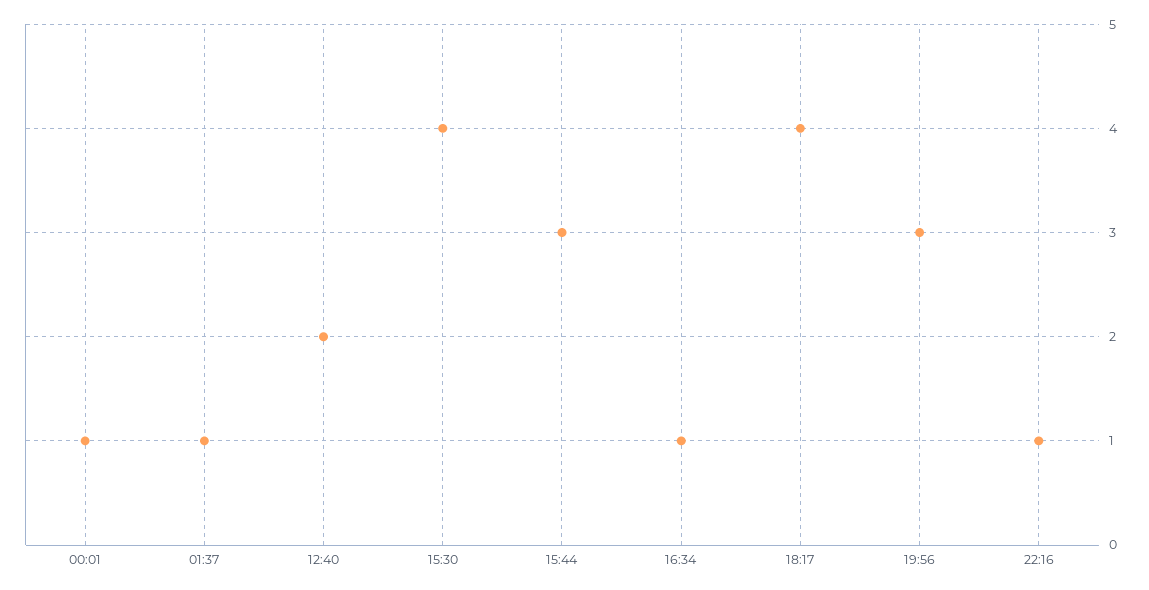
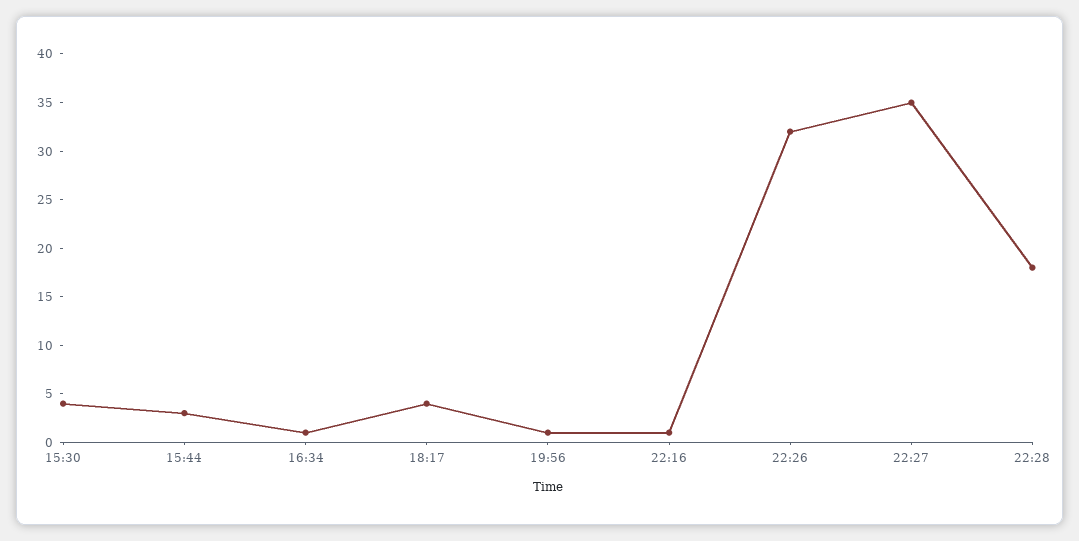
00:01: 1 -> none
01:37: 1 -> none
12:40: 2 -> none
19:56: 3 -> 1
22:26: none -> 32
22:27: none -> 35
22:28: none -> 18

